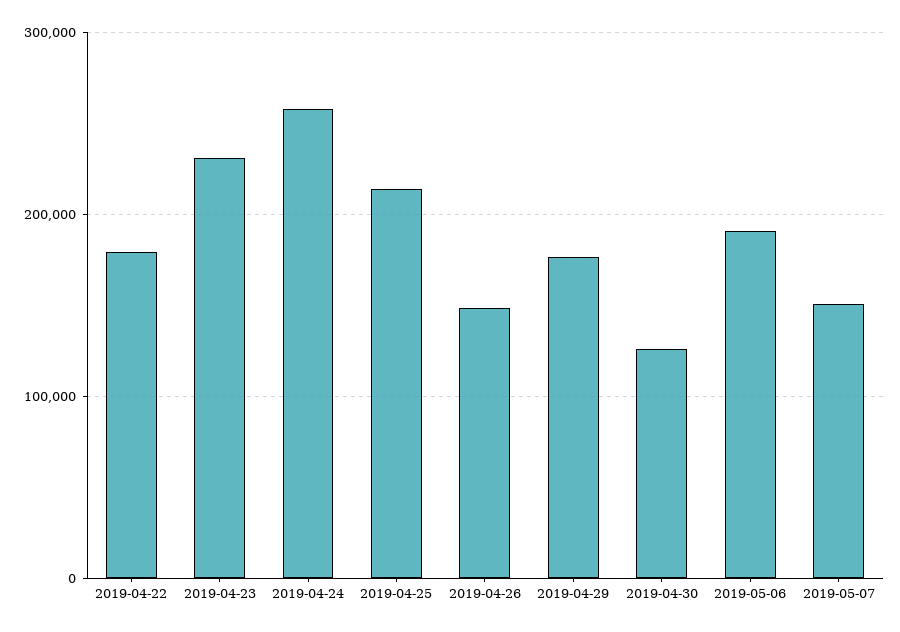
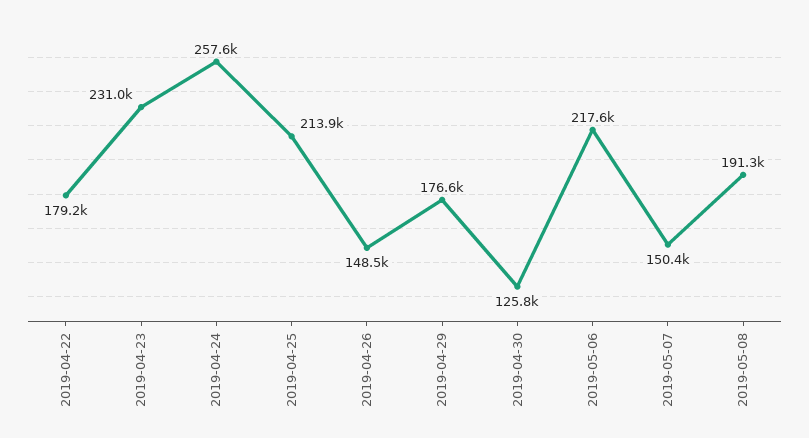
2019-05-06: 190000 -> 217600
2019-05-08: none -> 191300

